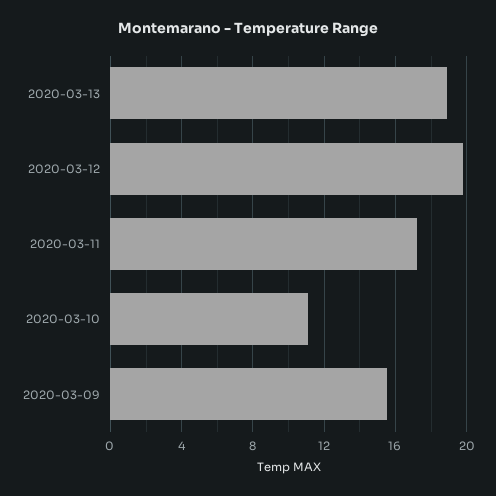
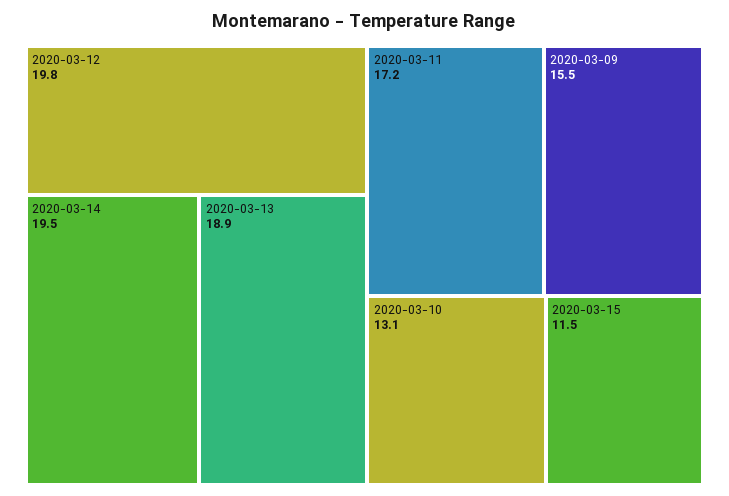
2020-03-10: 11 -> 13.1
2020-03-14: none -> 19.5
2020-03-15: none -> 11.5

